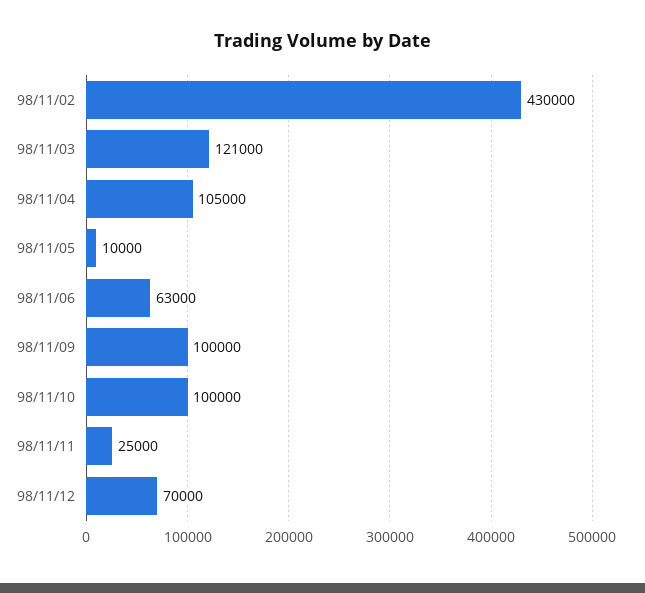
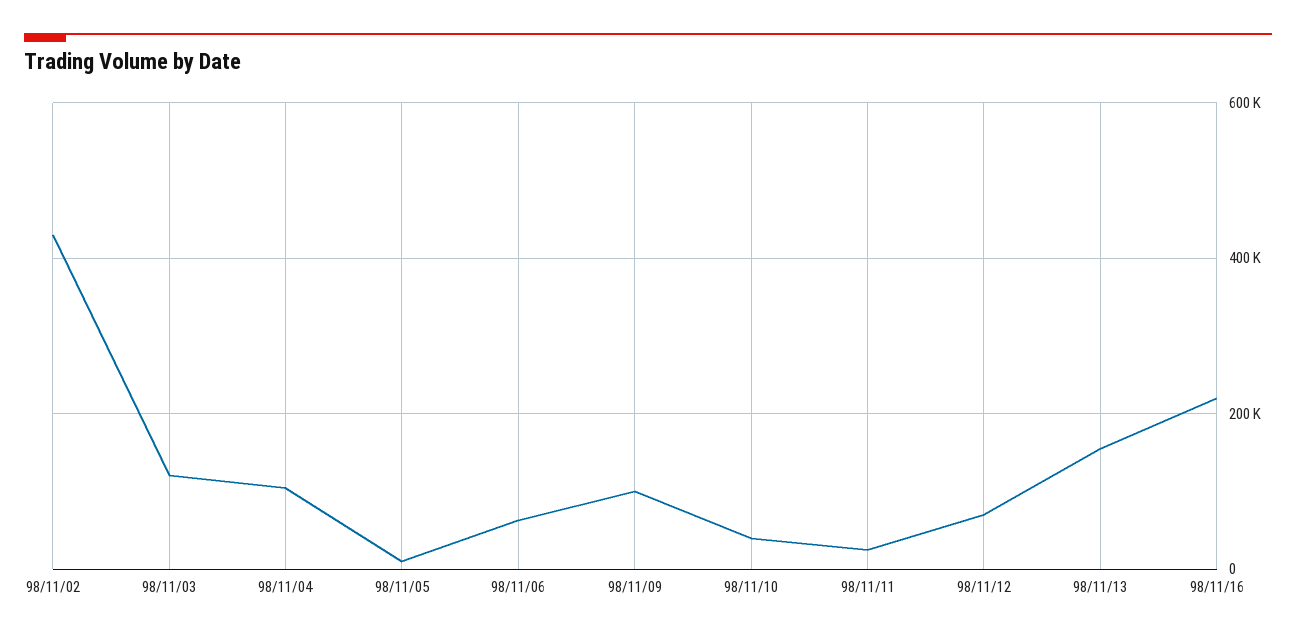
98/11/10: 100000 -> 40000
98/11/13: none -> 160000
98/11/16: none -> 220000

